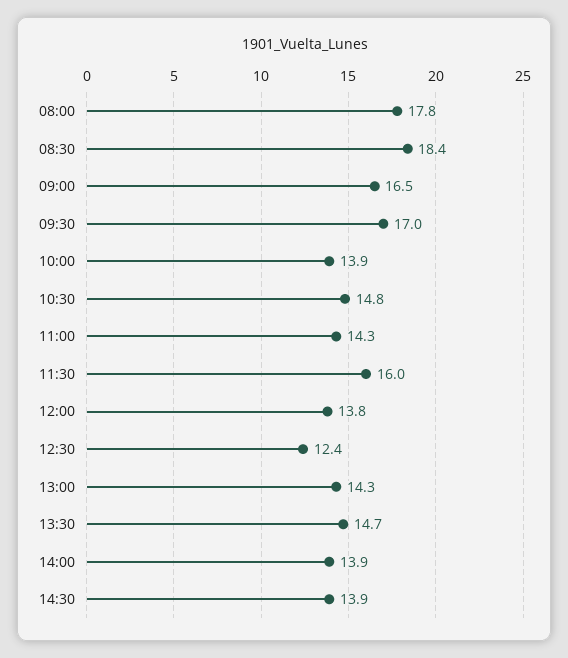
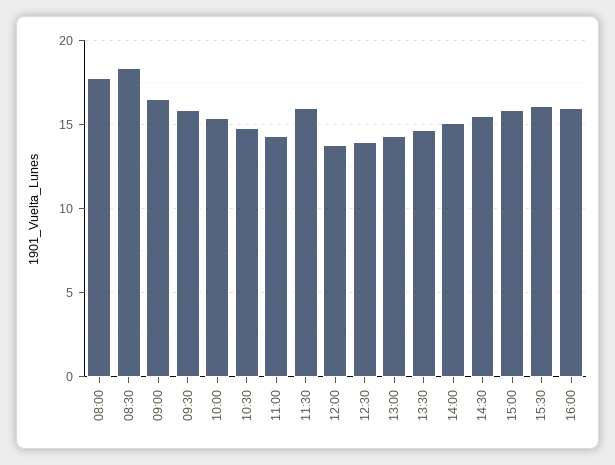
09:30: 17 -> 16
10:00: 13.9 -> 15.5
12:30: 12.4 -> 14
14:00: 13.9 -> 15
14:30: 13.9 -> 15.5
15:00: none -> 16
15:30: none -> 16
16:00: none -> 16

